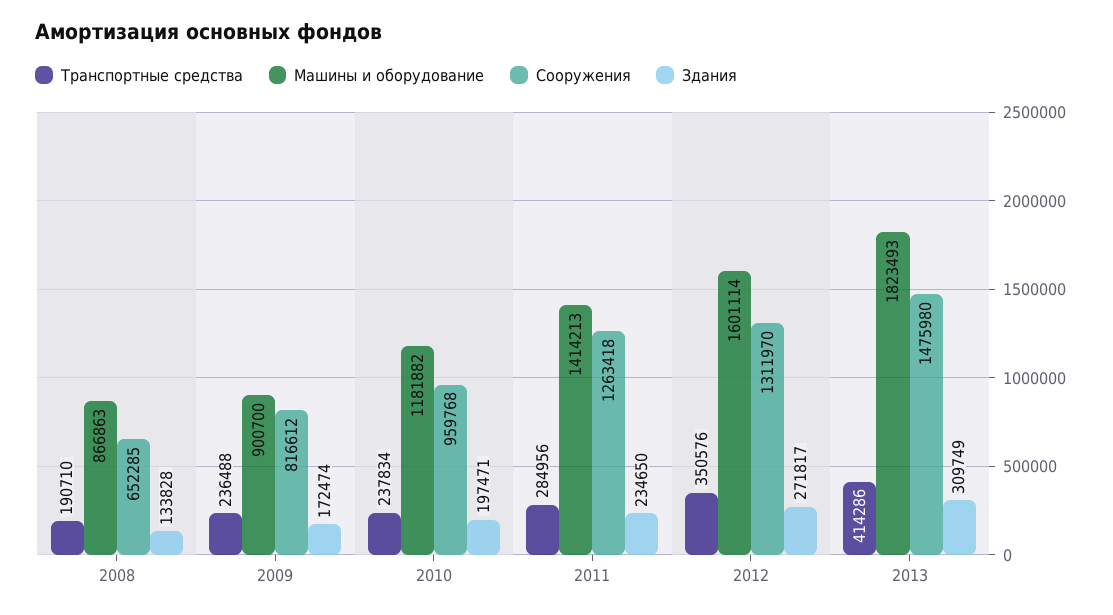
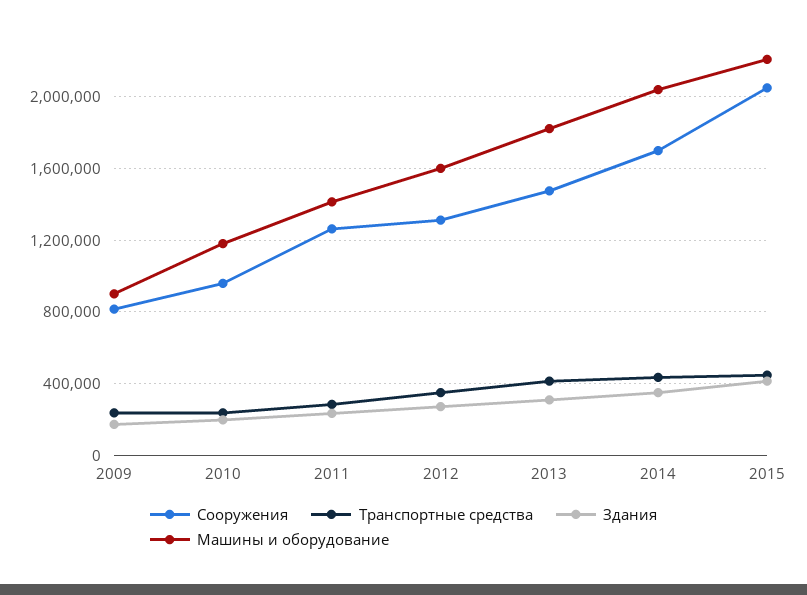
Транспортные средства, 2008: 190710 -> none
Машины и оборудование, 2008: 866863 -> none
Сооружения, 2008: 652285 -> none
Здания, 2008: 133828 -> none
Сооружения, 2014: none -> 1700000
Транспортные средства, 2014: none -> 450000
Здания, 2014: none -> 350000
Машины и оборудование, 2014: none -> 2050000
Сооружения, 2015: none -> 2050000
Транспортные средства, 2015: none -> 450000
Здания, 2015: none -> 400000
Машины и оборудование, 2015: none -> 2200000

